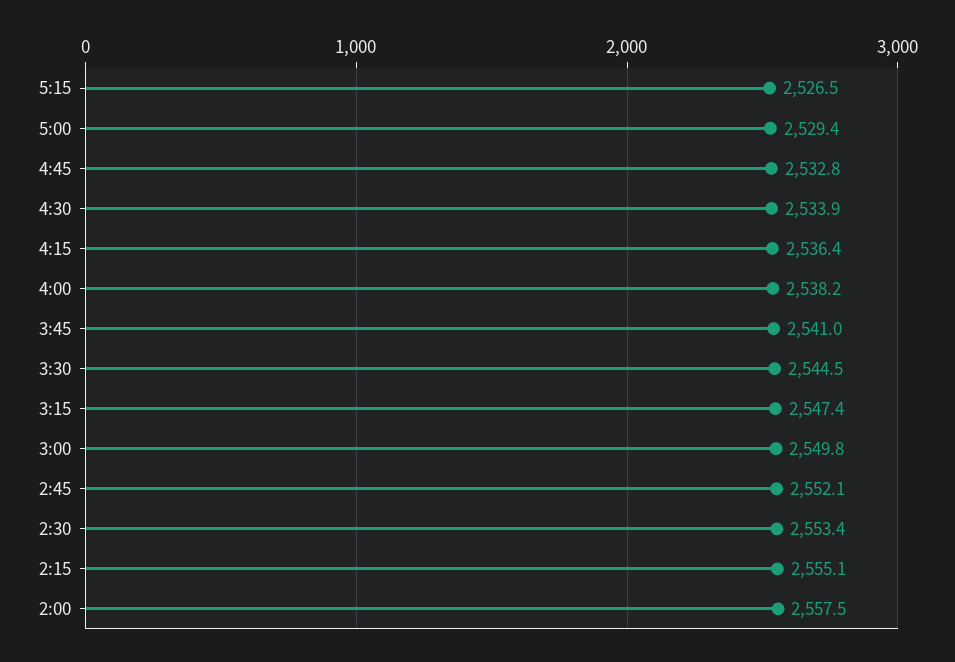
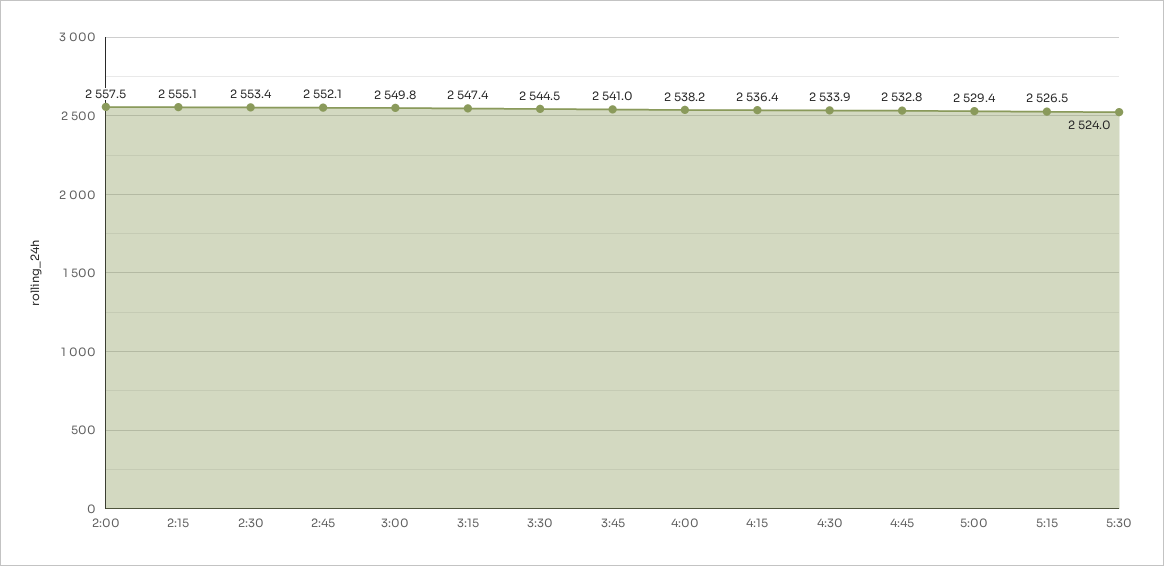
5:30: none -> 2524

